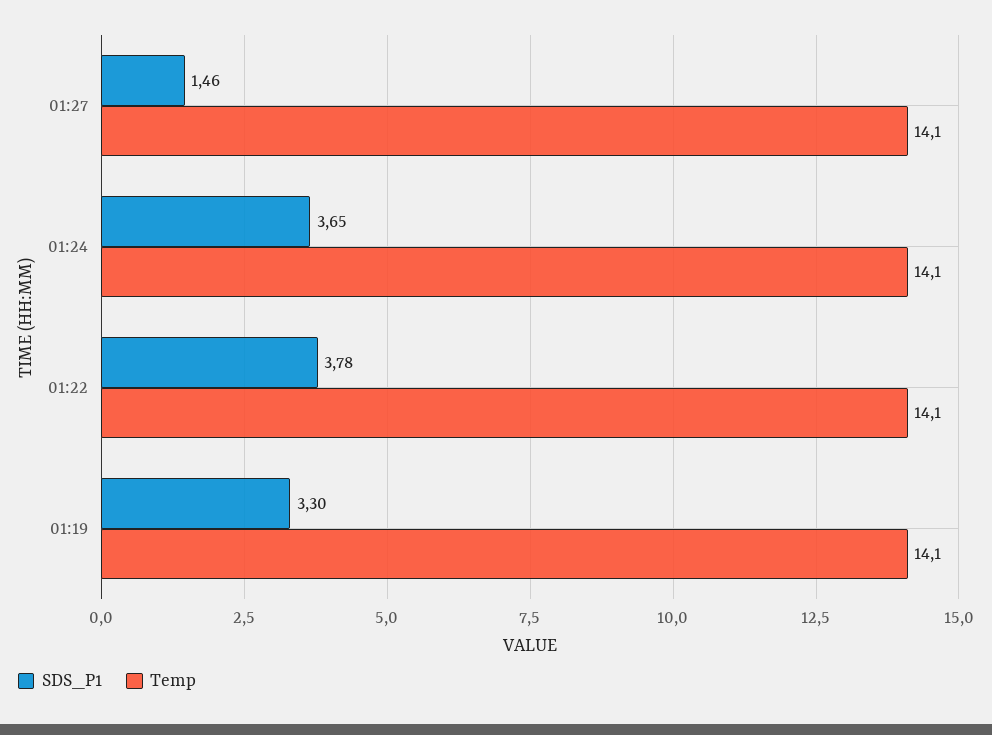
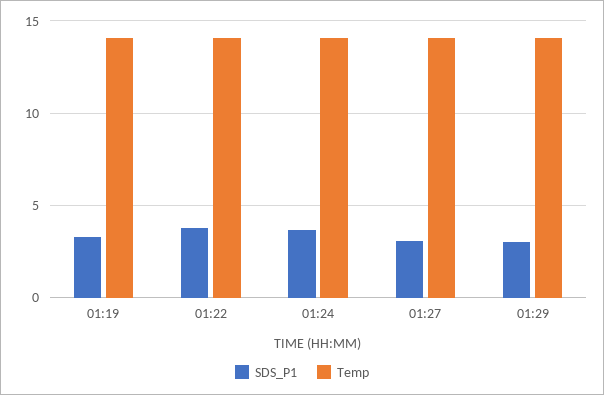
SDS_P1, 01:27: 1.46 -> 3
SDS_P1, 01:29: none -> 3
Temp, 01:29: none -> 14

